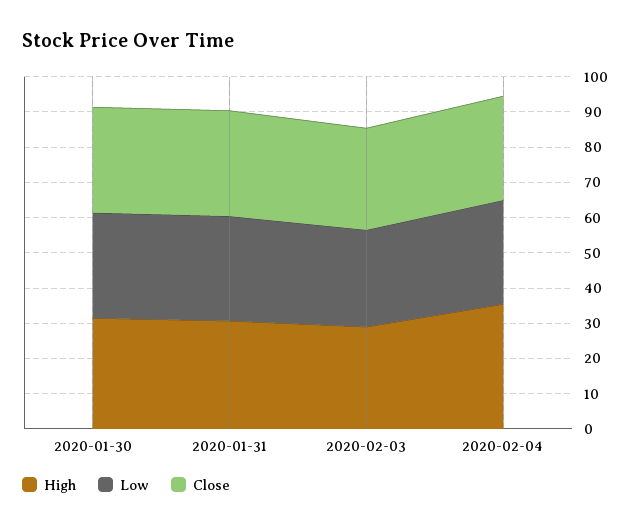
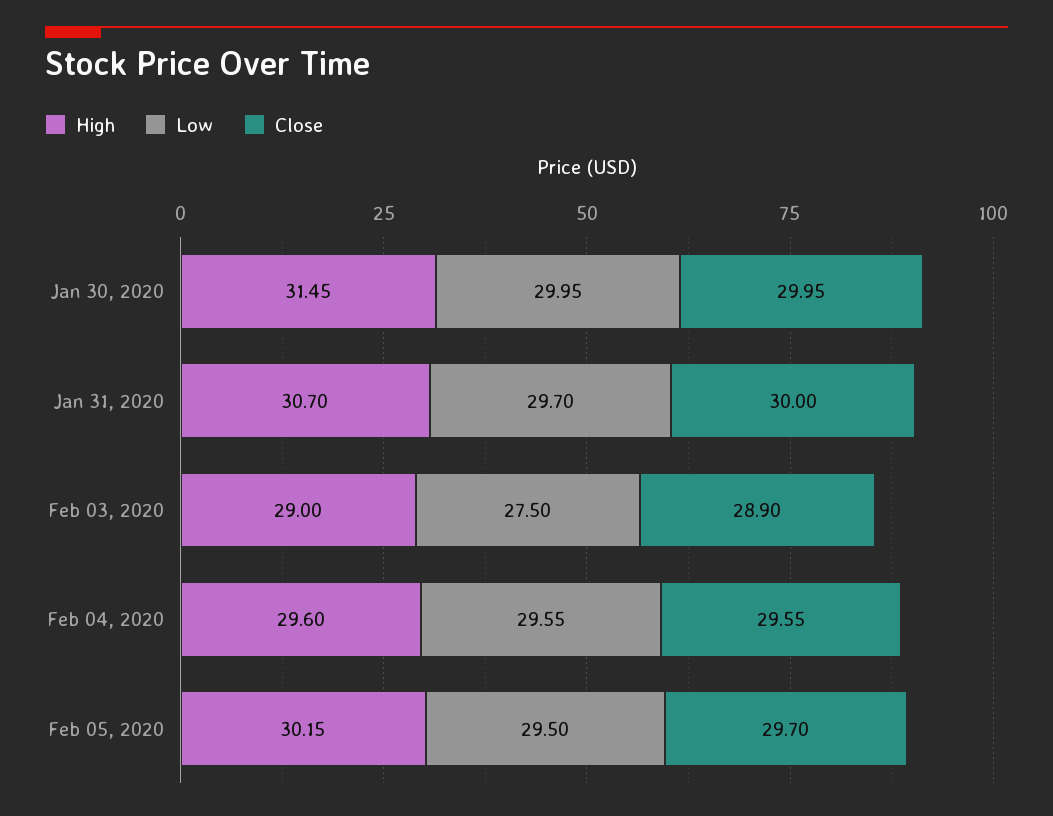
High, 2020-02-04: 35 -> 29.6
High, Feb 05, 2020: none -> 30.15
Low, Feb 05, 2020: none -> 29.5
Close, Feb 05, 2020: none -> 29.7

